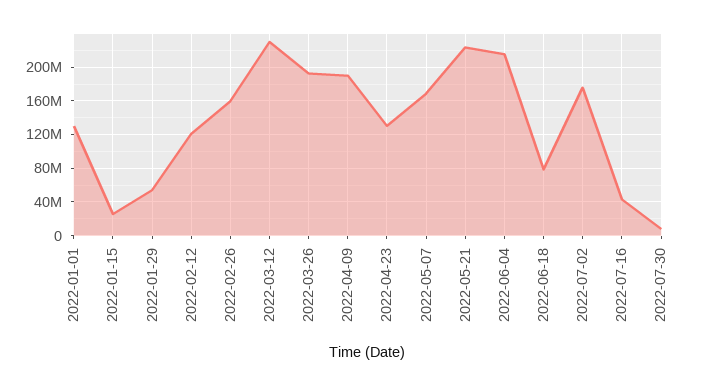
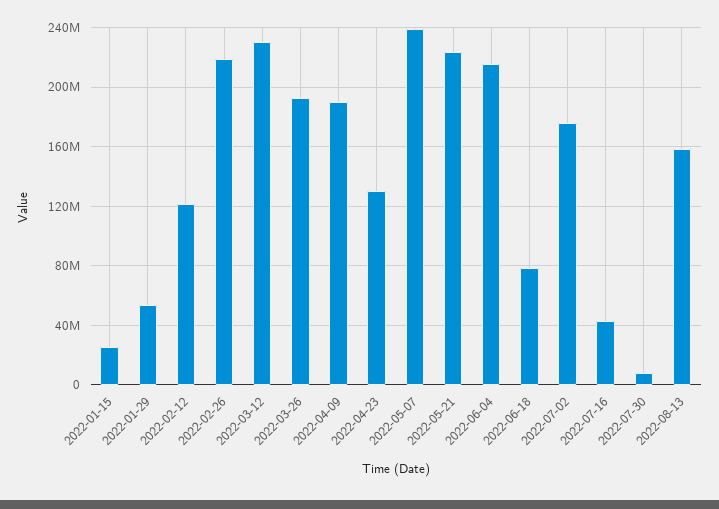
2022-01-01: 130000000 -> none
2022-02-26: 160000000 -> 220000000
2022-05-07: 170000000 -> 240000000
2022-08-13: none -> 160000000

